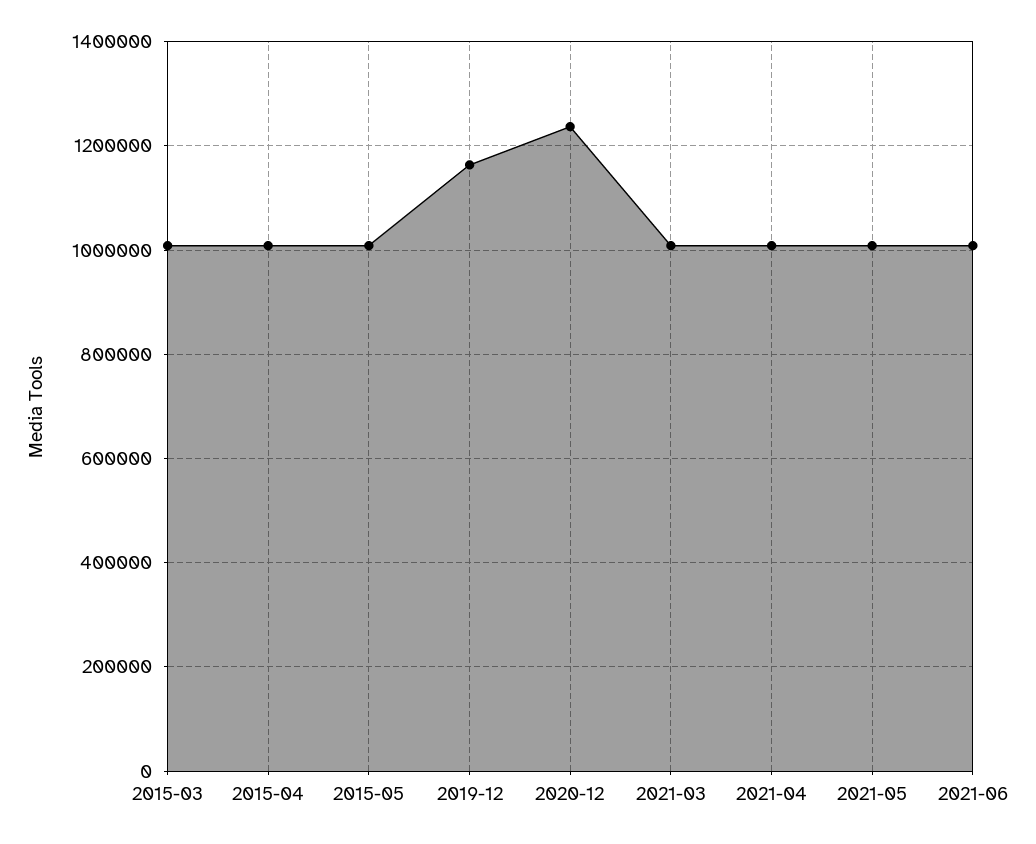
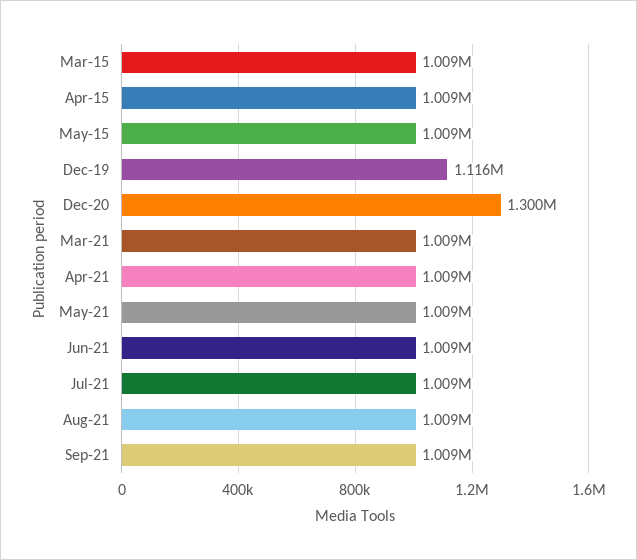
2019-12: 1160000 -> 1116000
2020-12: 1240000 -> 1300000
Jul-21: none -> 1009000
Aug-21: none -> 1009000
Sep-21: none -> 1009000

